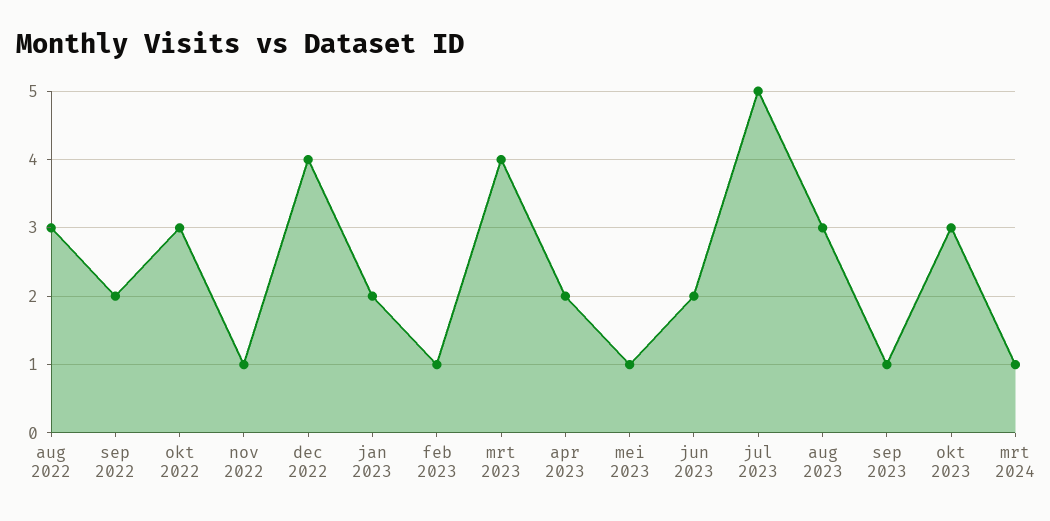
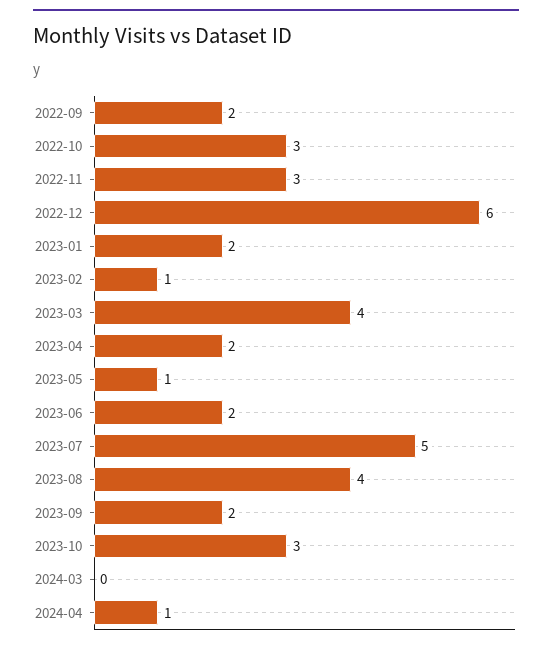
aug 2022: 3 -> none
nov 2022: 1 -> 3
dec 2022: 4 -> 6
aug 2023: 3 -> 4
sep 2023: 1 -> 2
mrt 2024: 1 -> 0
2024-04: none -> 1

